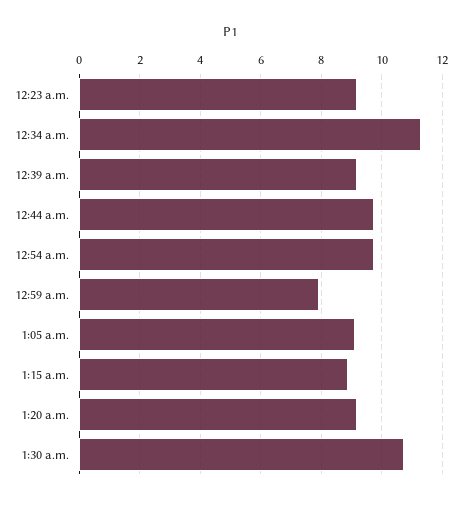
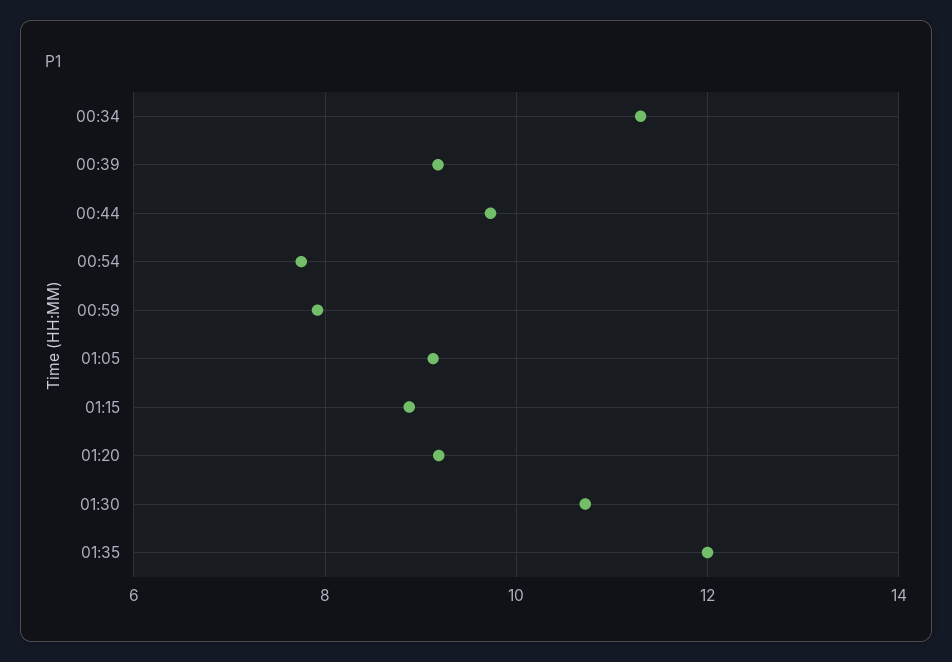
12:23 a.m.: 9.2 -> none
12:54 a.m.: 9.8 -> 7.8
01:35: none -> 12

